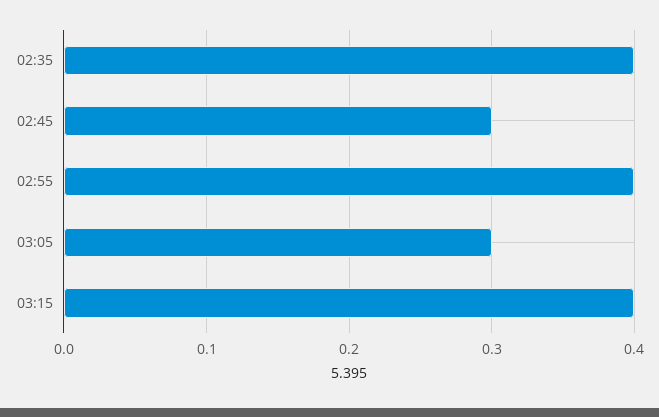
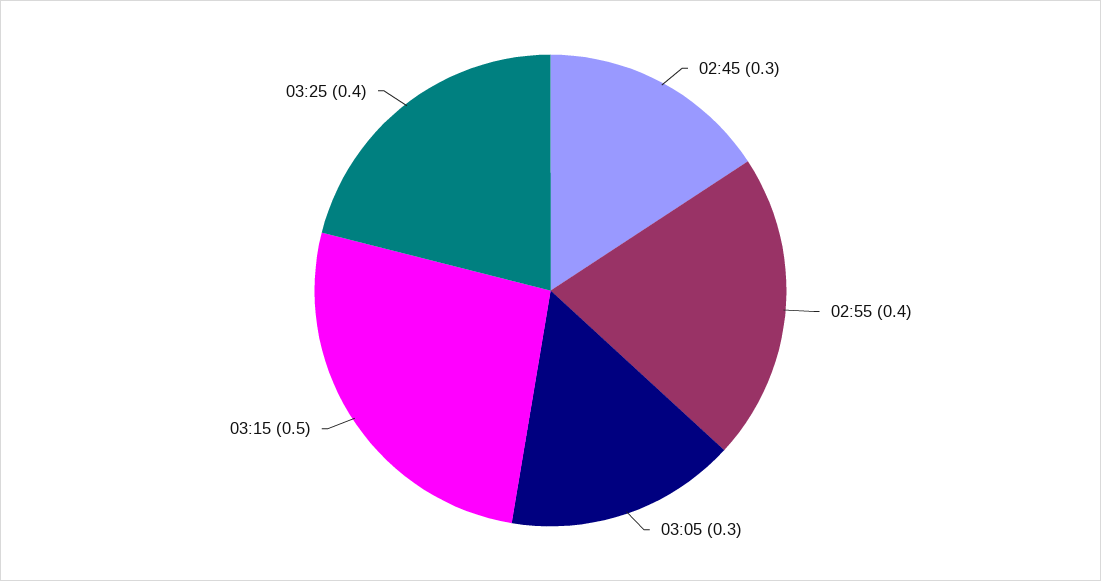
02:35: 0.4 -> none
03:15: 0.4 -> 0.5
03:25: none -> 0.4

